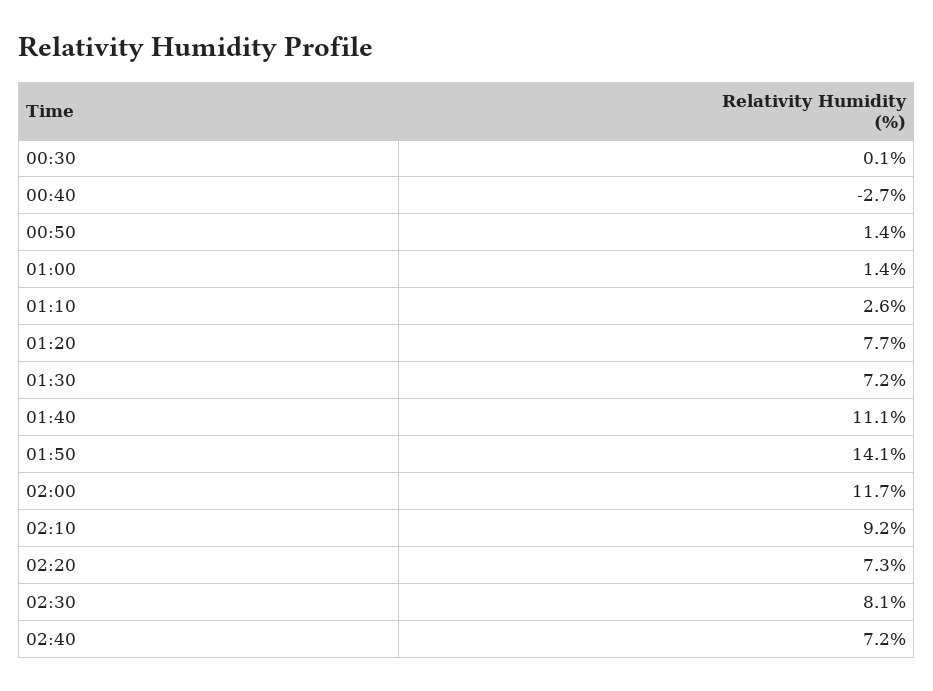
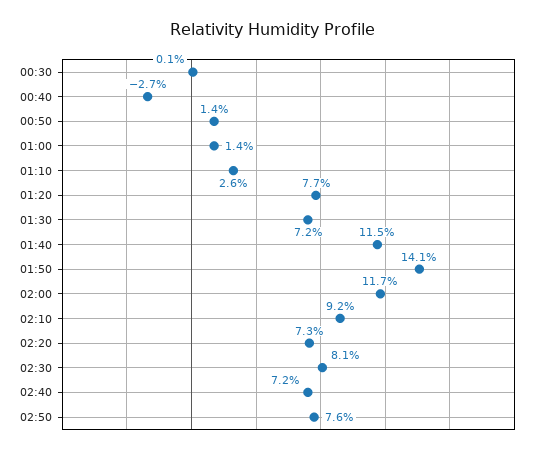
01:40: 11.1 -> 11.5
02:50: none -> 7.6

